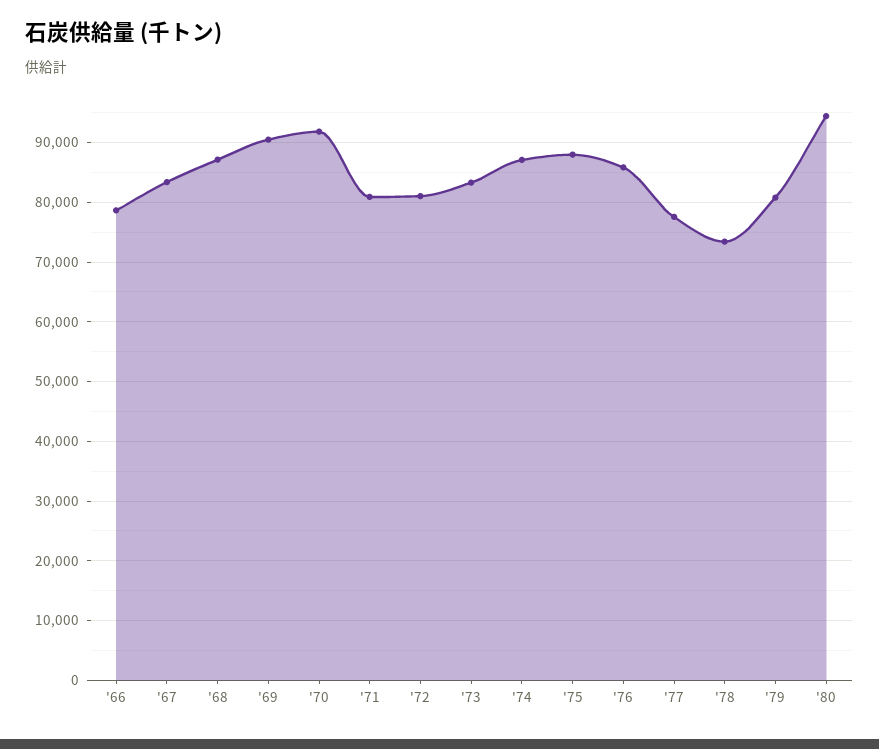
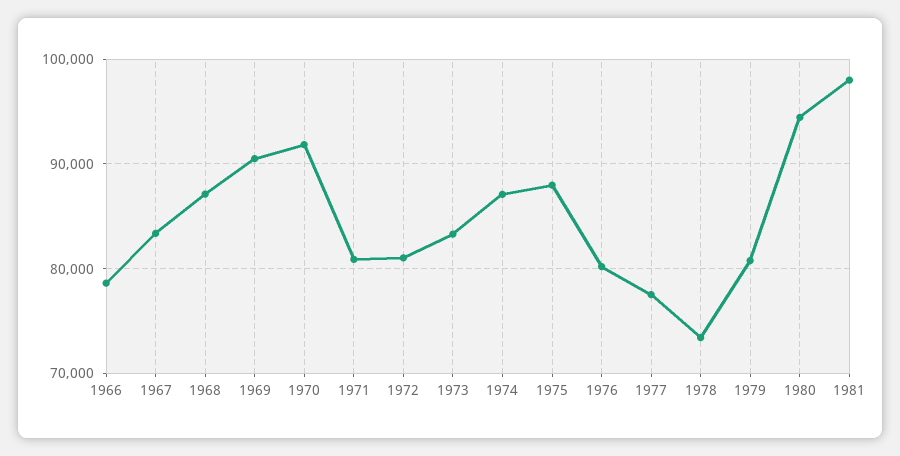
'76: 86000 -> 80000
1981: none -> 98000

